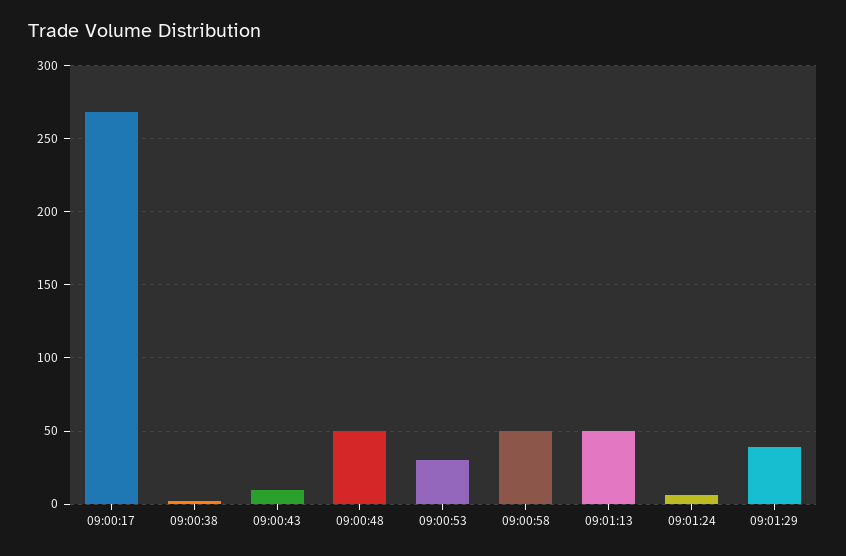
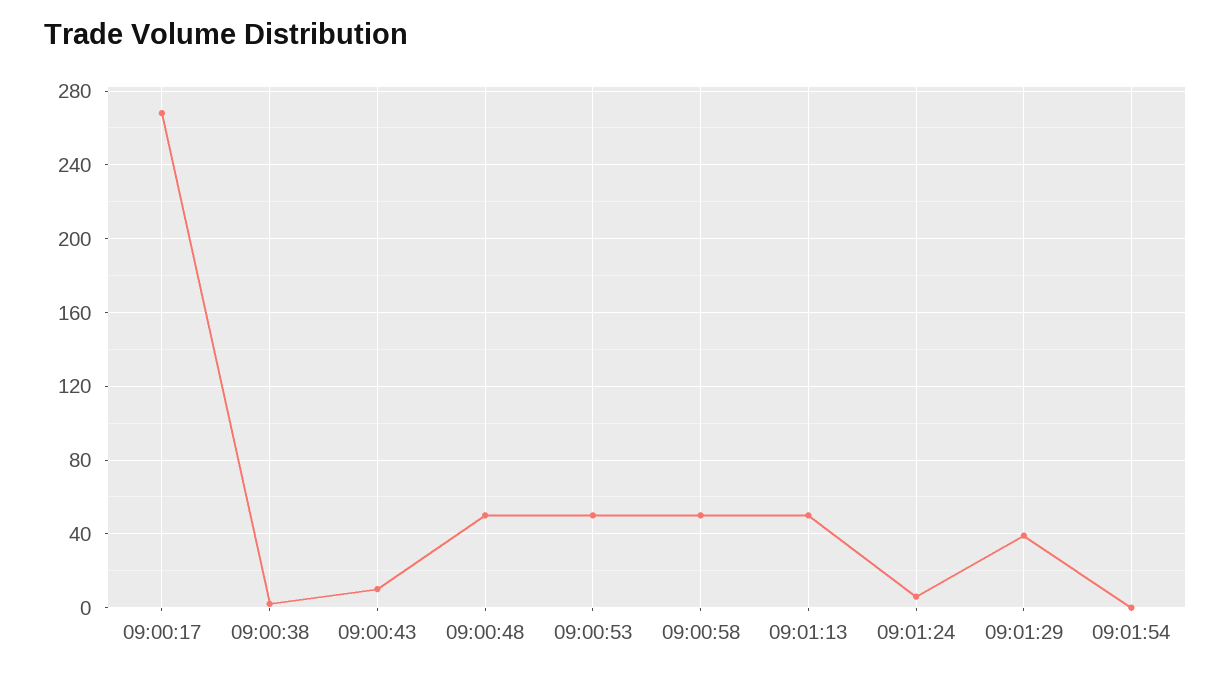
09:00:53: 30 -> 50
09:01:54: none -> 0

